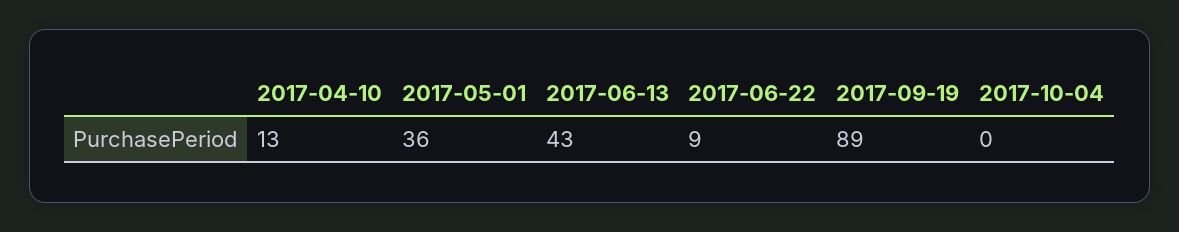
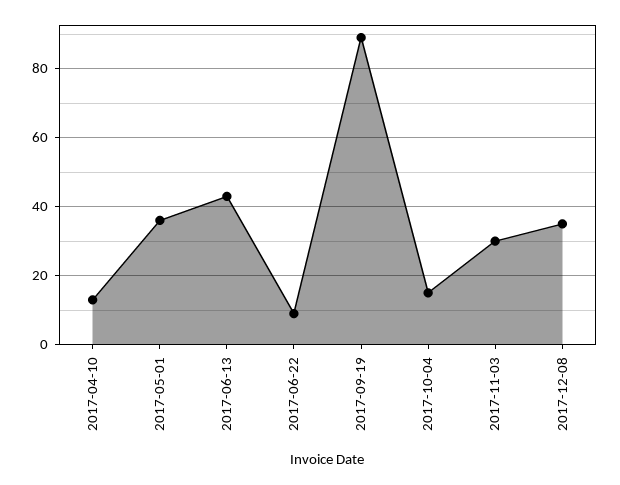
2017-10-04: 0 -> 15
2017-11-03: none -> 30
2017-12-08: none -> 35

